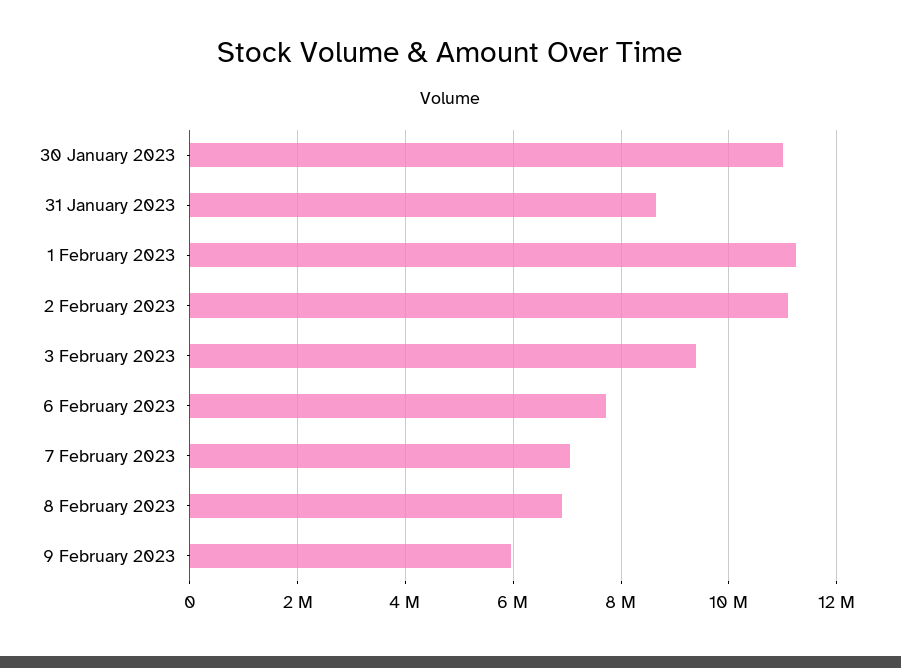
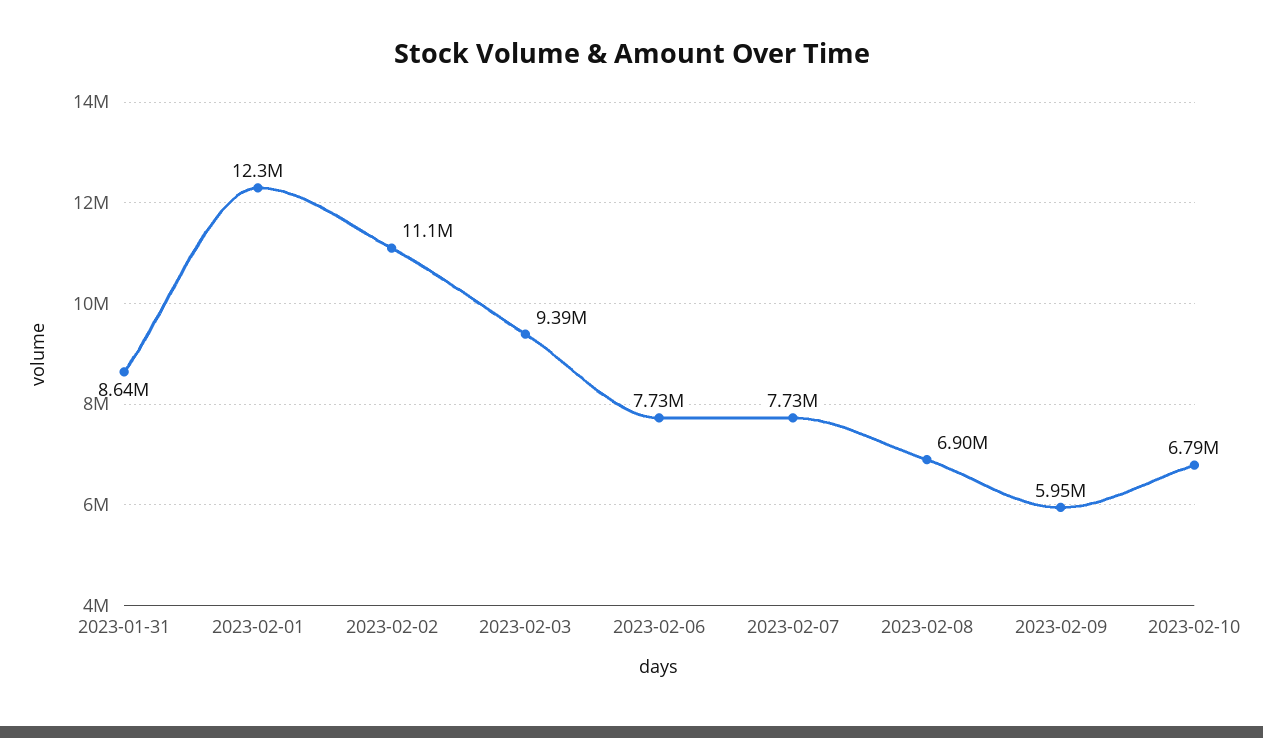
30 January 2023: 11000000 -> none
1 February 2023: 11200000 -> 12300000
7 February 2023: 7000000 -> 7730000
2023-02-10: none -> 6790000

